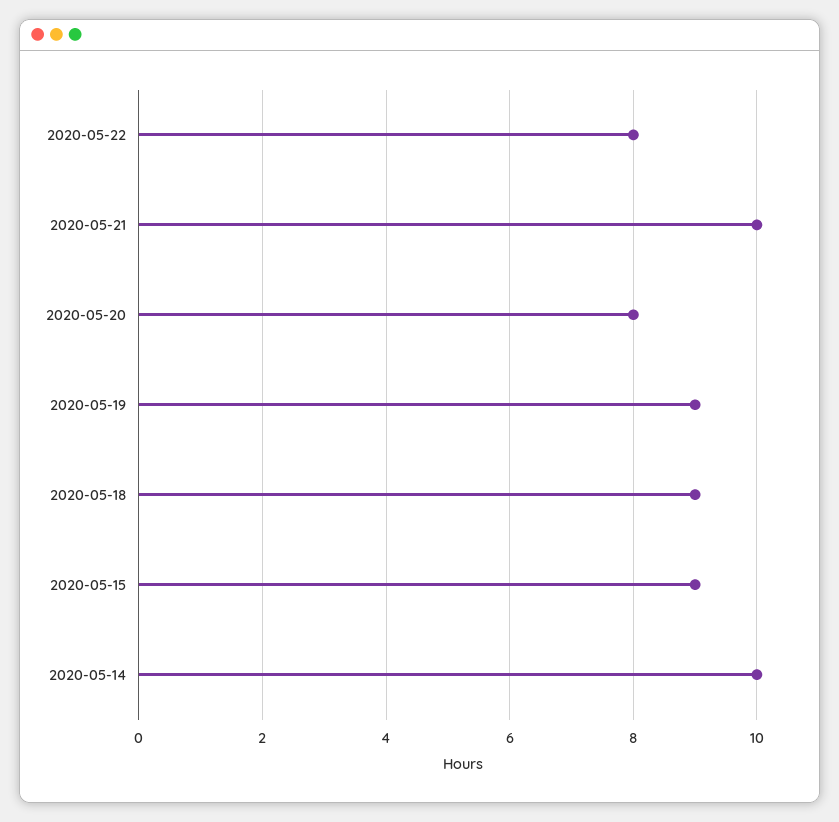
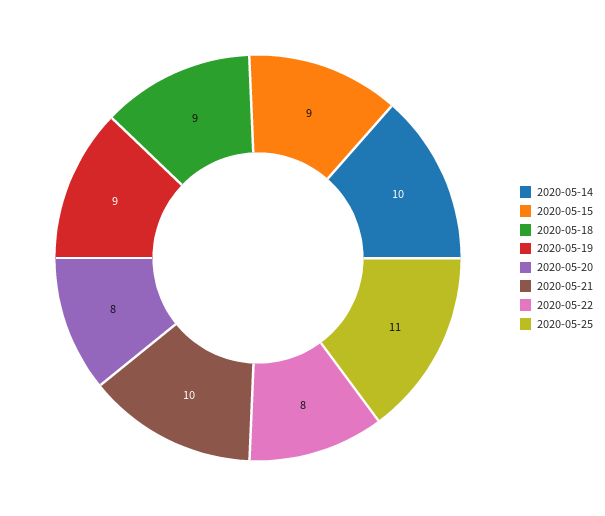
2020-05-25: none -> 11

